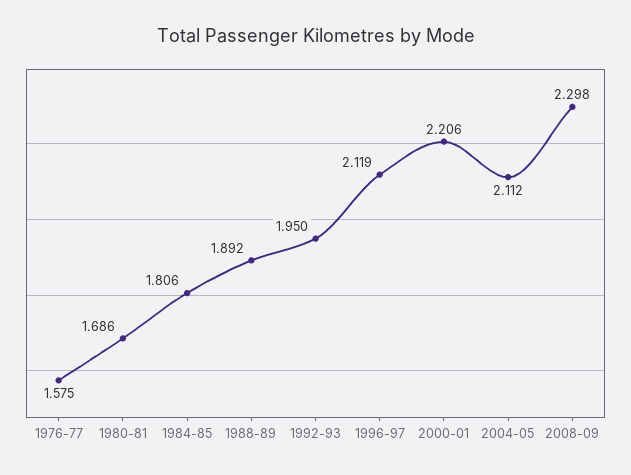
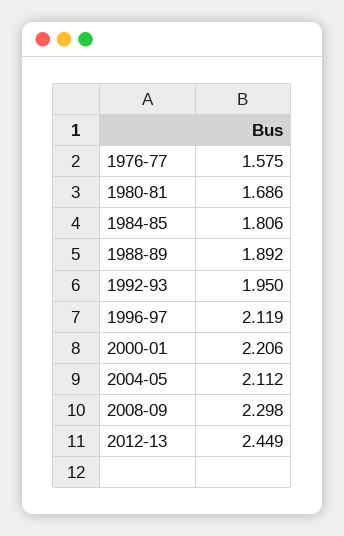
2012-13: none -> 2.449

